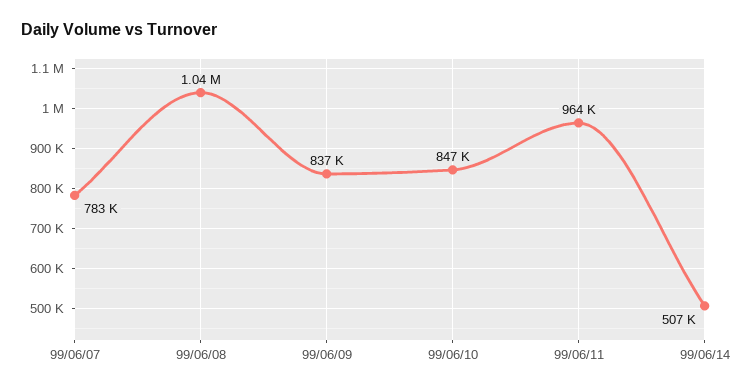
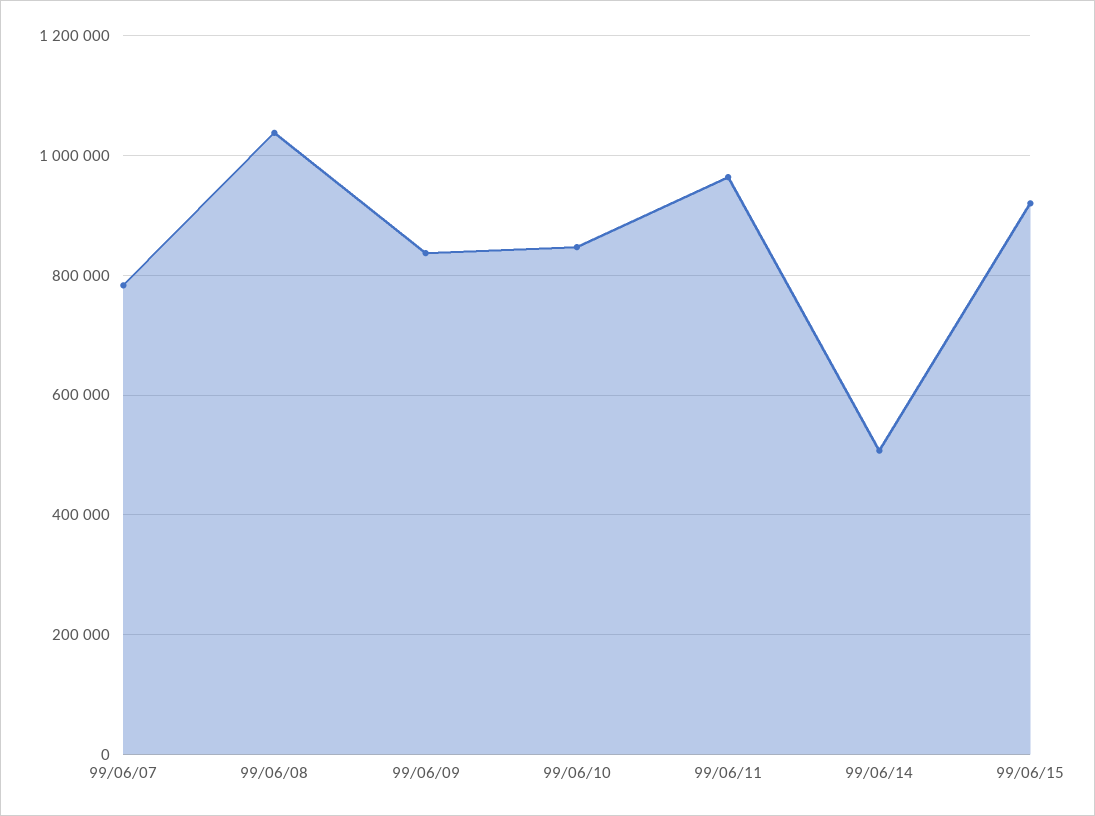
99/06/15: none -> 920000

